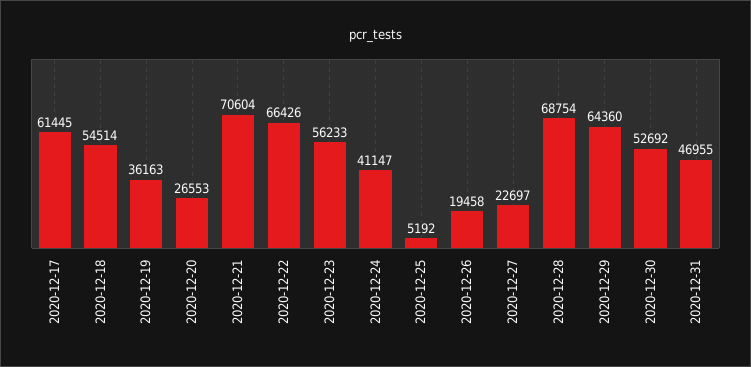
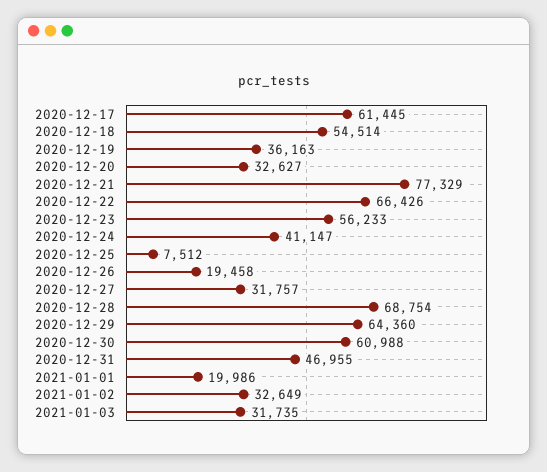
2020-12-20: 26553 -> 32627
2020-12-21: 70604 -> 77329
2020-12-25: 5192 -> 7512
2020-12-27: 22697 -> 31757
2020-12-30: 52692 -> 60988
2021-01-01: none -> 19986
2021-01-02: none -> 32649
2021-01-03: none -> 31735

